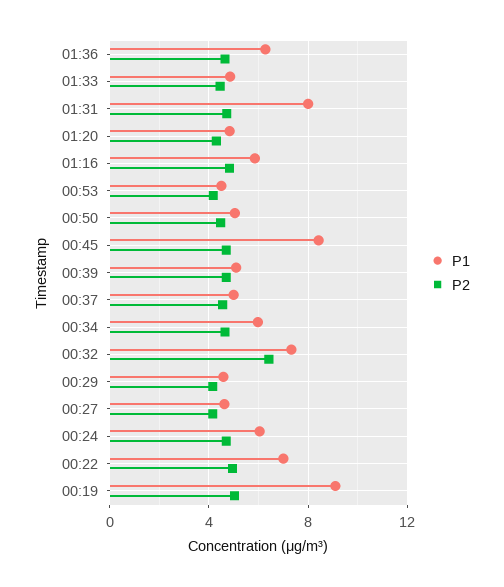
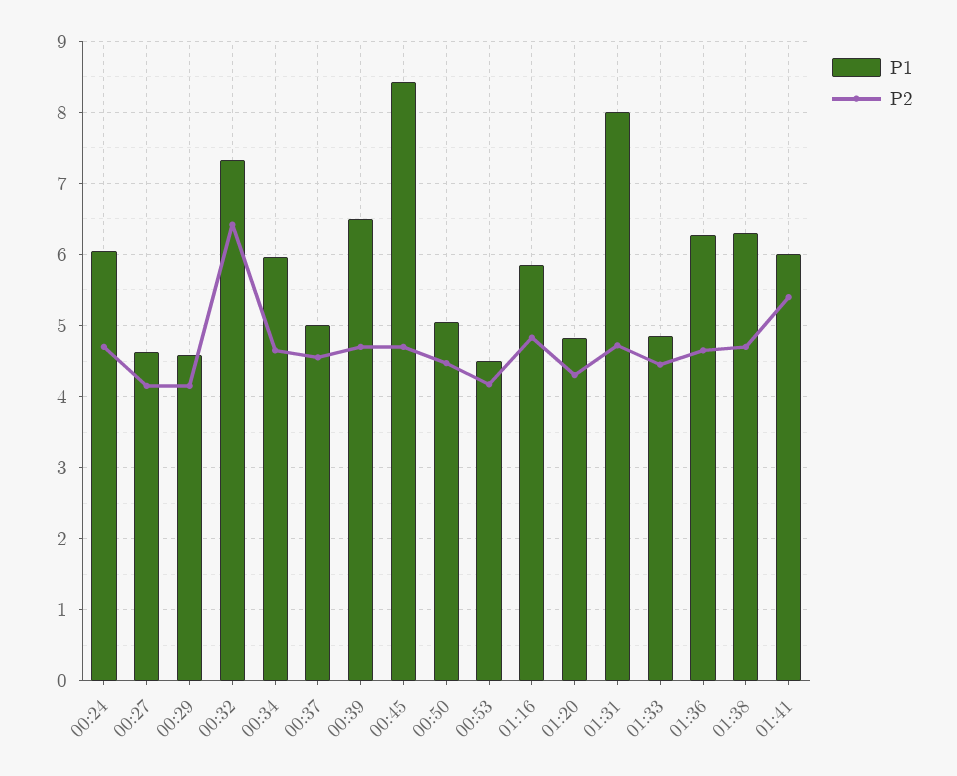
P1, 00:39: 5 -> 6.5
P1, 00:22: 7 -> none
P2, 00:22: 5 -> none
P1, 00:19: 9 -> none
P2, 00:19: 5 -> none
P1, 01:38: none -> 6.3
P2, 01:38: none -> 4.7
P1, 01:41: none -> 6
P2, 01:41: none -> 5.4

